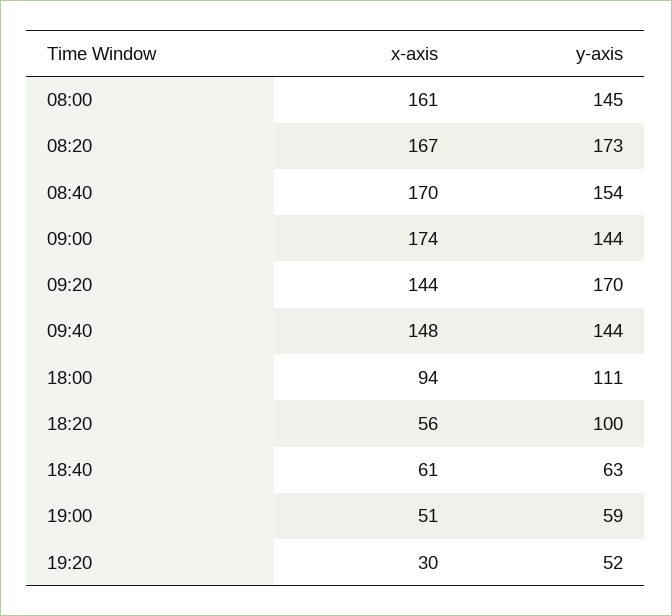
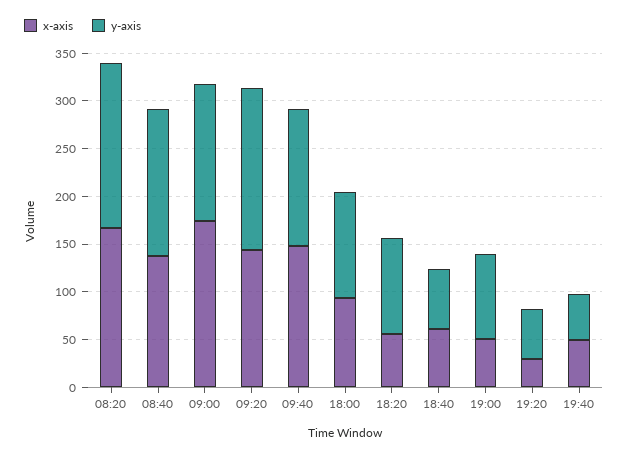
x-axis, 08:00: 161 -> none
y-axis, 08:00: 145 -> none
x-axis, 08:40: 170 -> 140
y-axis, 19:00: 59 -> 90
x-axis, 19:40: none -> 50
y-axis, 19:40: none -> 50

